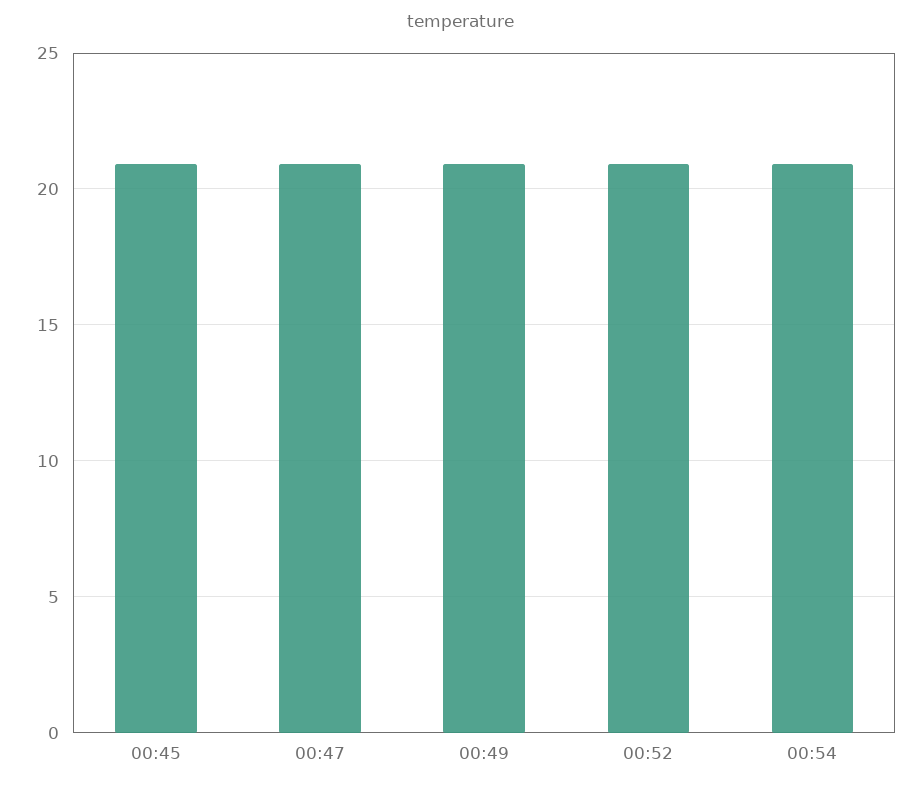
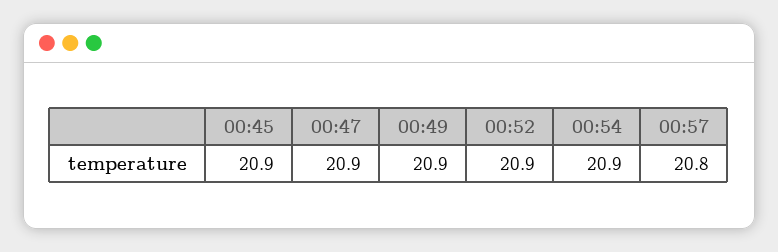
00:57: none -> 20.8

